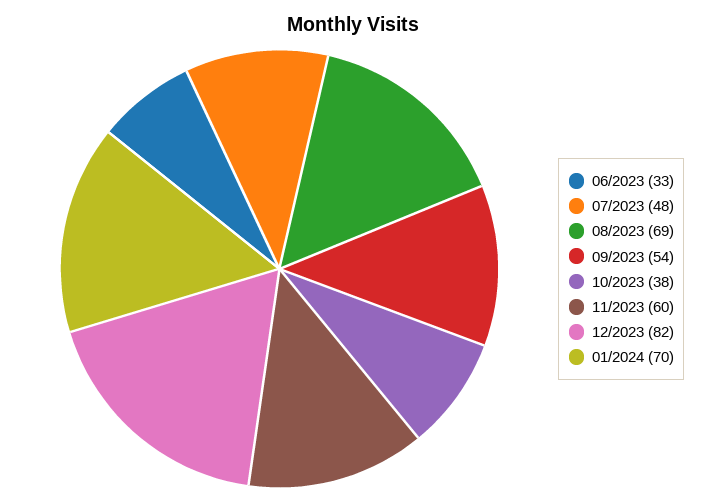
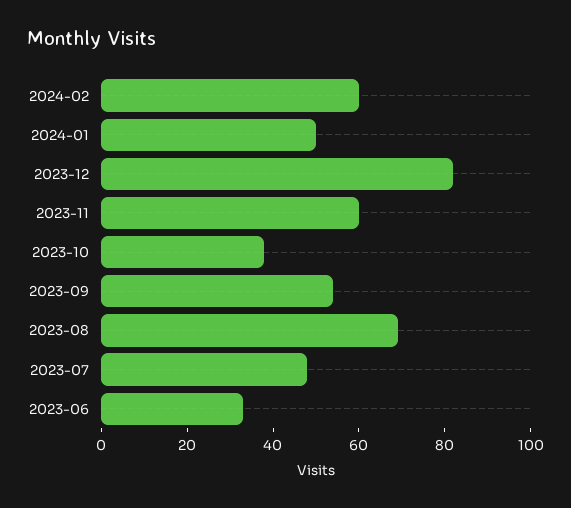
01/2024: 70 -> 50
2024-02: none -> 60

